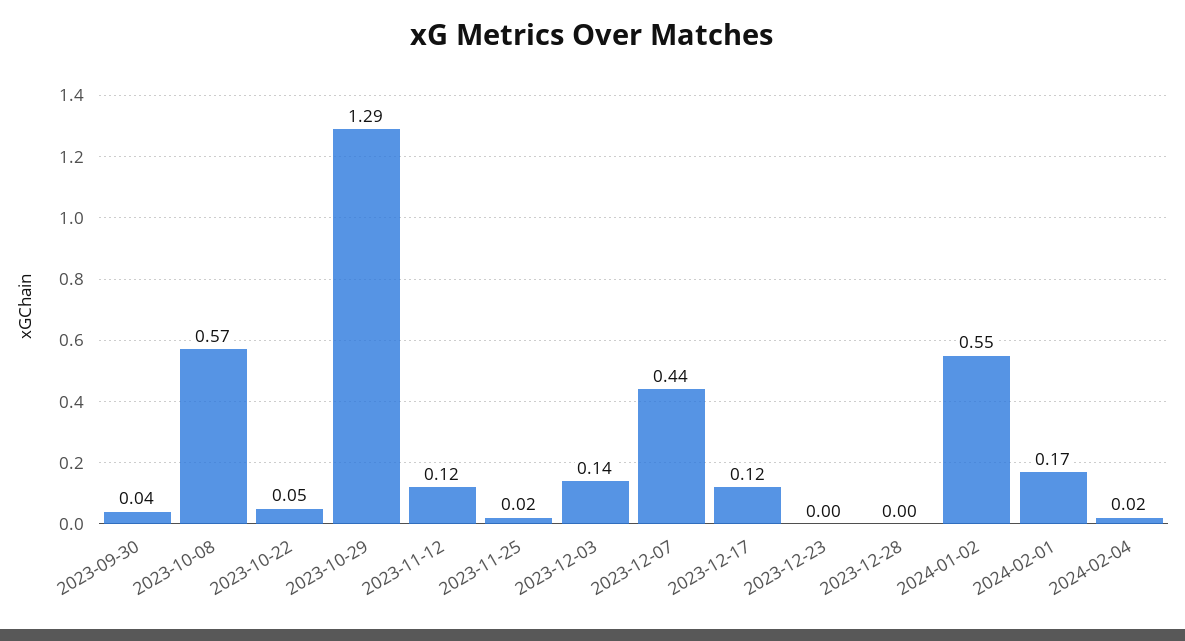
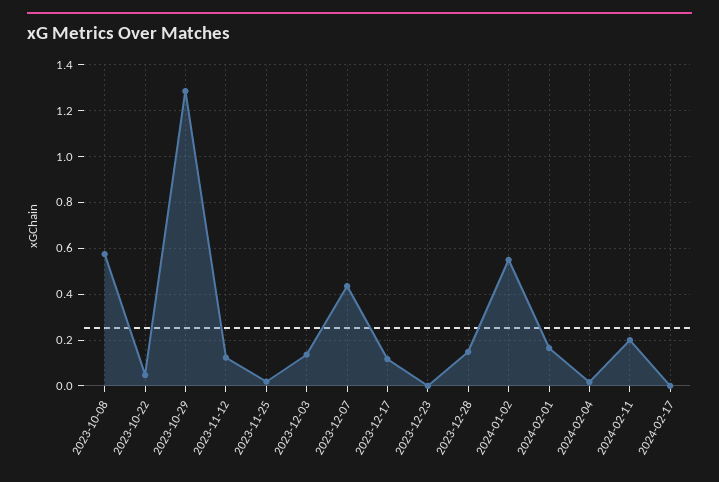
2023-09-30: 0.04 -> none
2023-12-28: 0 -> 0.15
2024-02-11: none -> 0.2
2024-02-17: none -> 0

